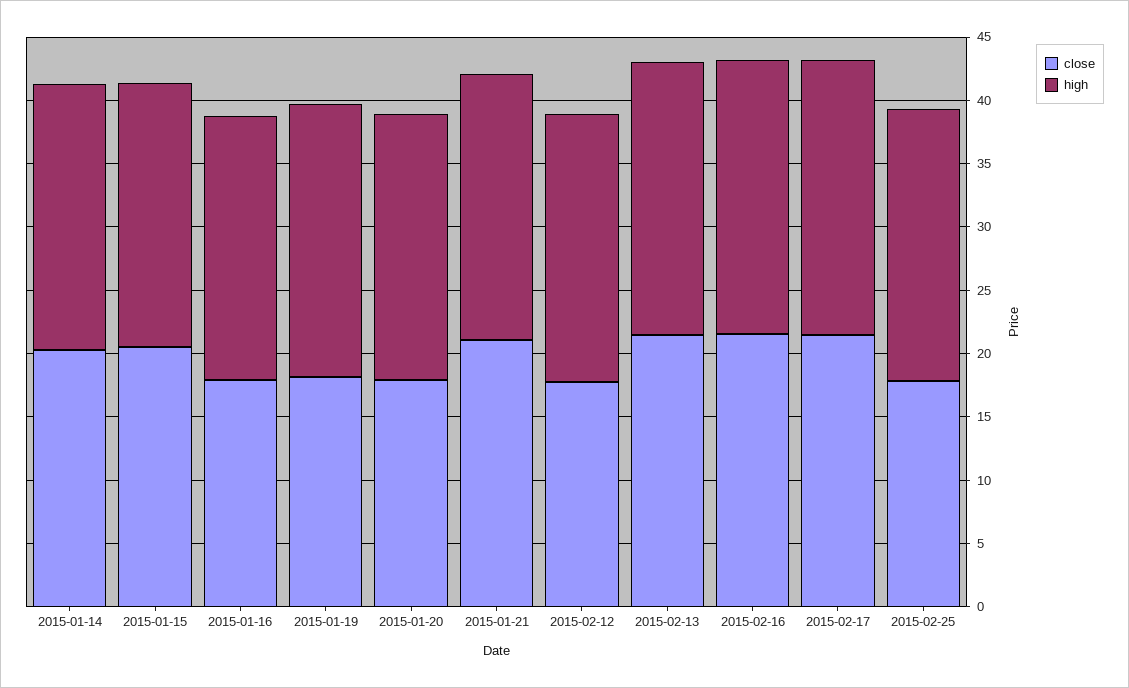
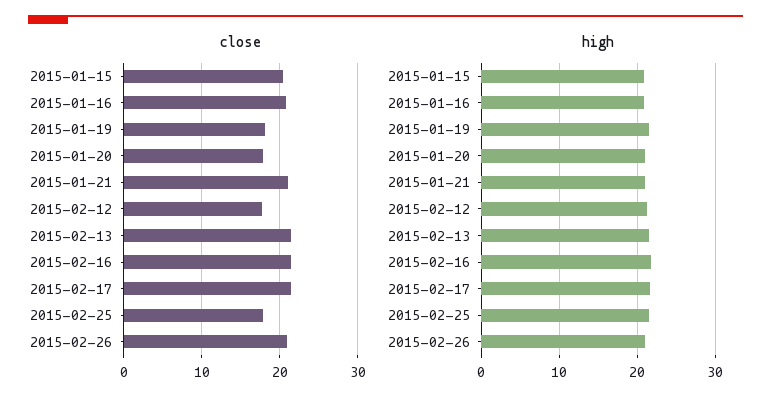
close, 2015-01-14: 20 -> none
high, 2015-01-14: 21 -> none
close, 2015-01-16: 18 -> 21
close, 2015-02-26: none -> 21
high, 2015-02-26: none -> 21

